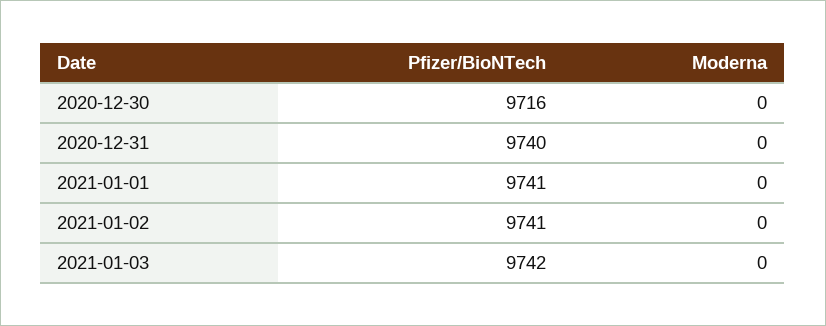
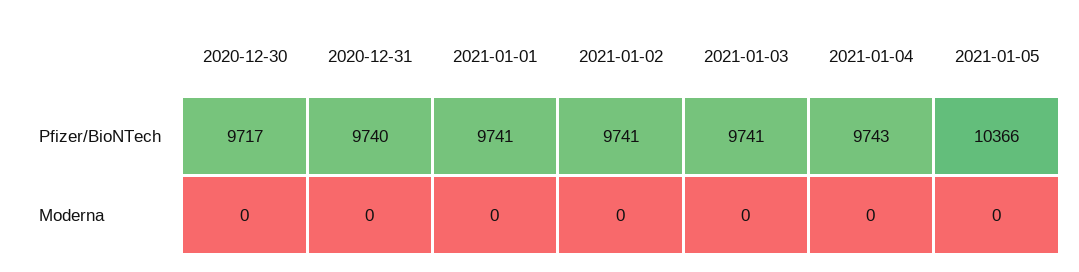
Pfizer/BioNTech, 2020-12-30: 9716 -> 9717
Pfizer/BioNTech, 2021-01-03: 9742 -> 9741
Pfizer/BioNTech, 2021-01-04: none -> 9743
Pfizer/BioNTech, 2021-01-05: none -> 10366
Moderna, 2021-01-04: none -> 0
Moderna, 2021-01-05: none -> 0

